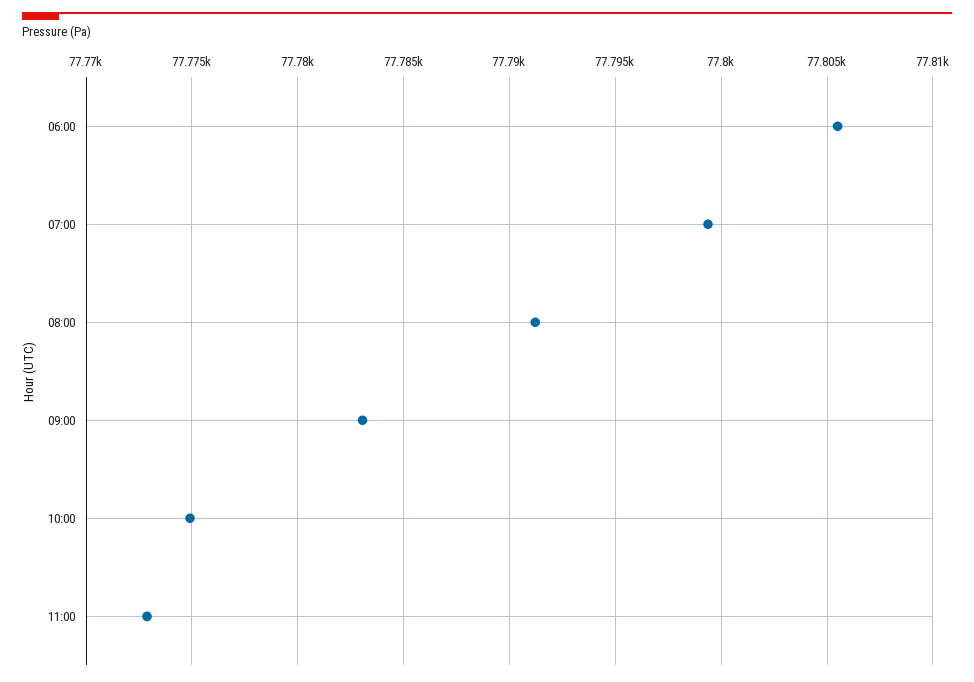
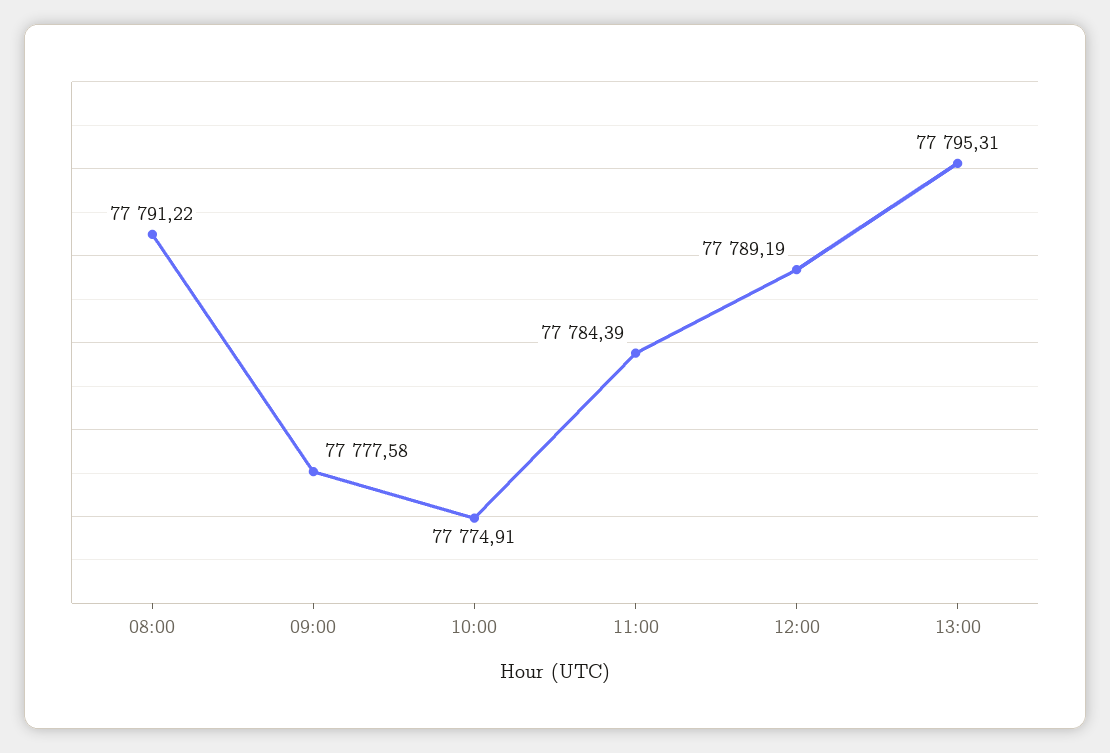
06:00: 77805.5 -> none
07:00: 77799.5 -> none
09:00: 77783 -> 77777.58
11:00: 77773 -> 77784.39
12:00: none -> 77789.19
13:00: none -> 77795.31

